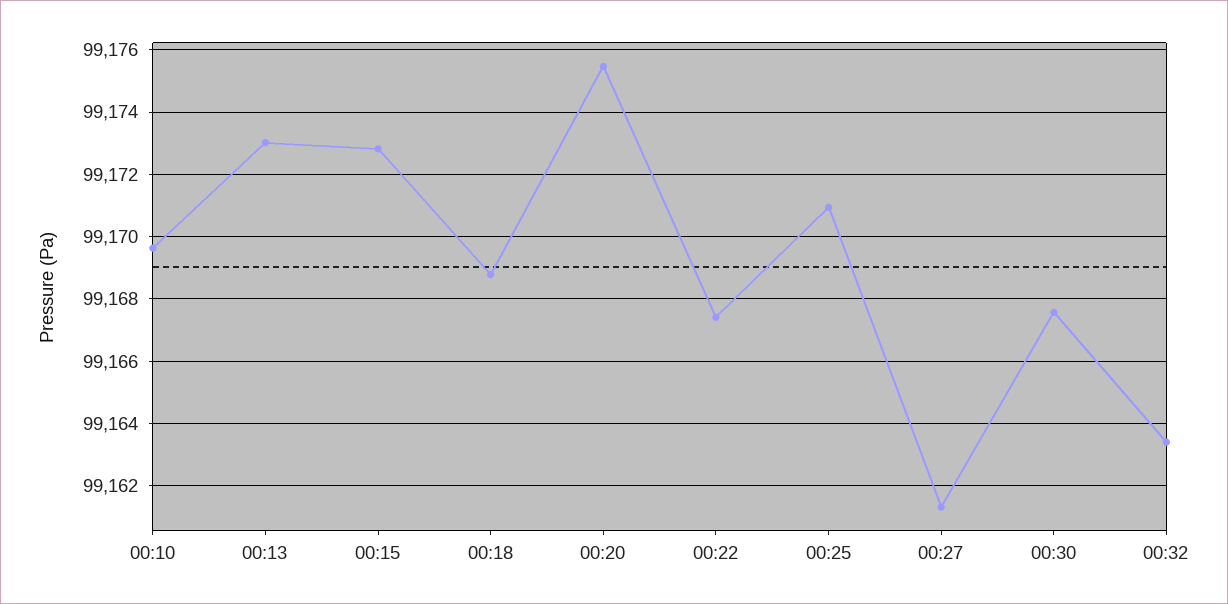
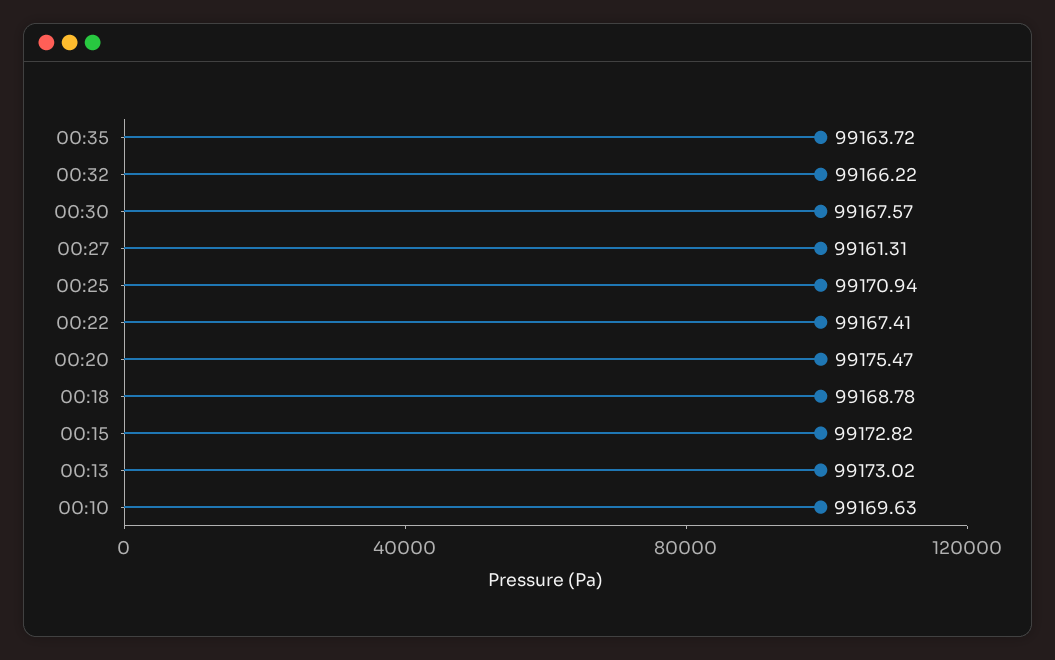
00:32: 99163.4 -> 99166.22
00:35: none -> 99163.72

